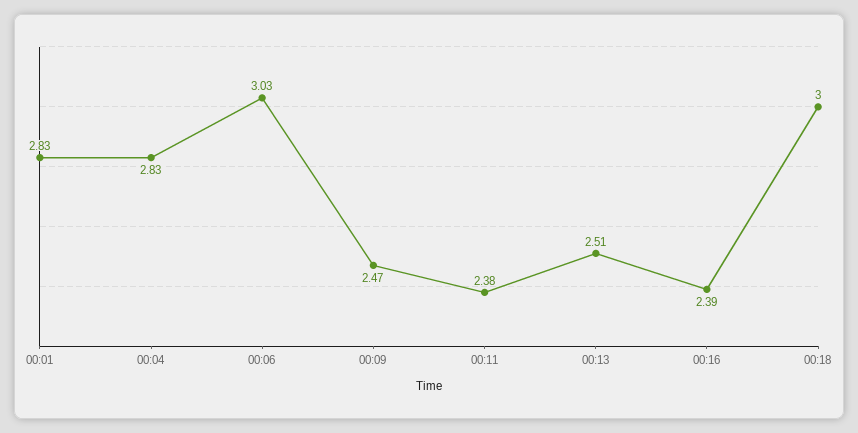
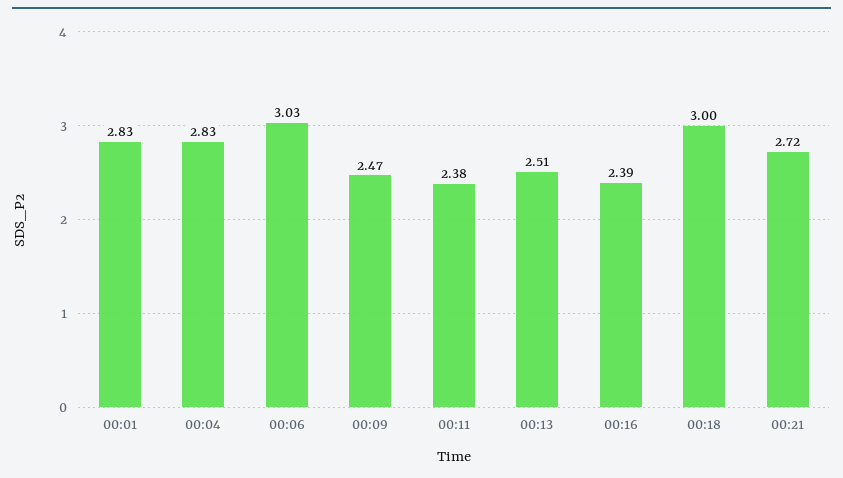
00:21: none -> 2.72

